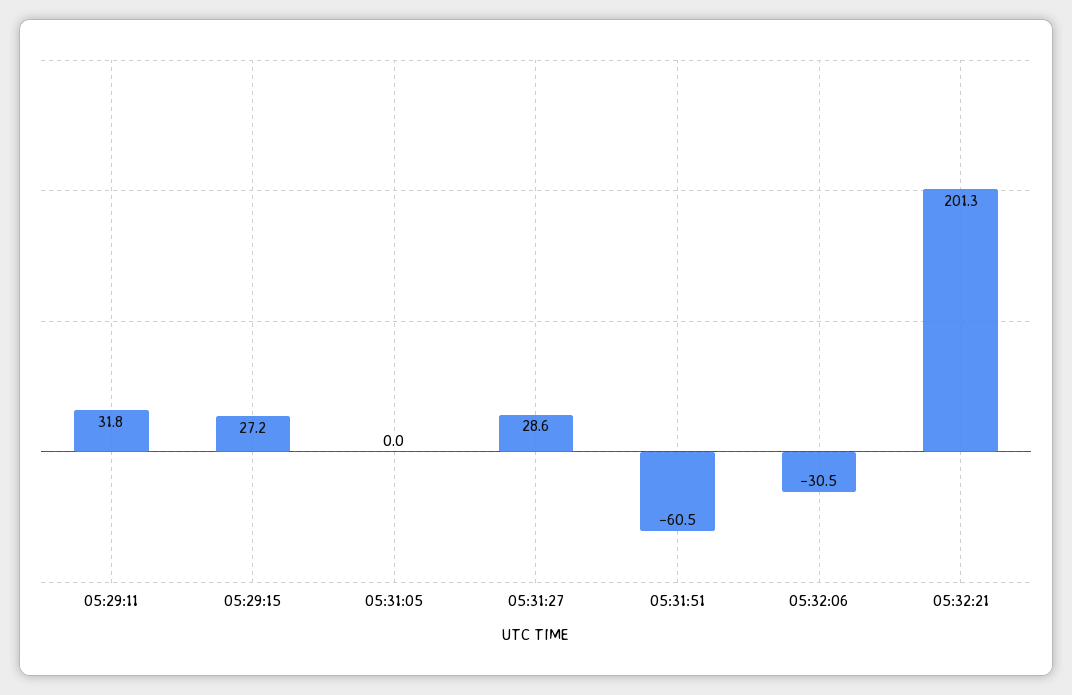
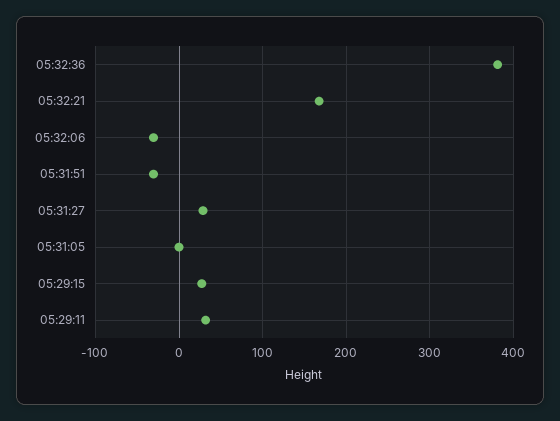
05:31:51: -60.5 -> -30
05:32:21: 201.3 -> 170
05:32:36: none -> 380

